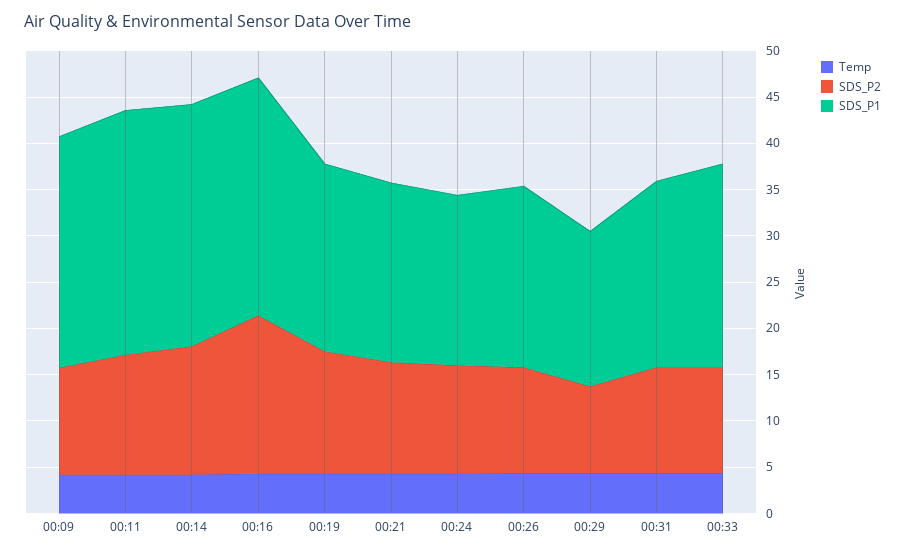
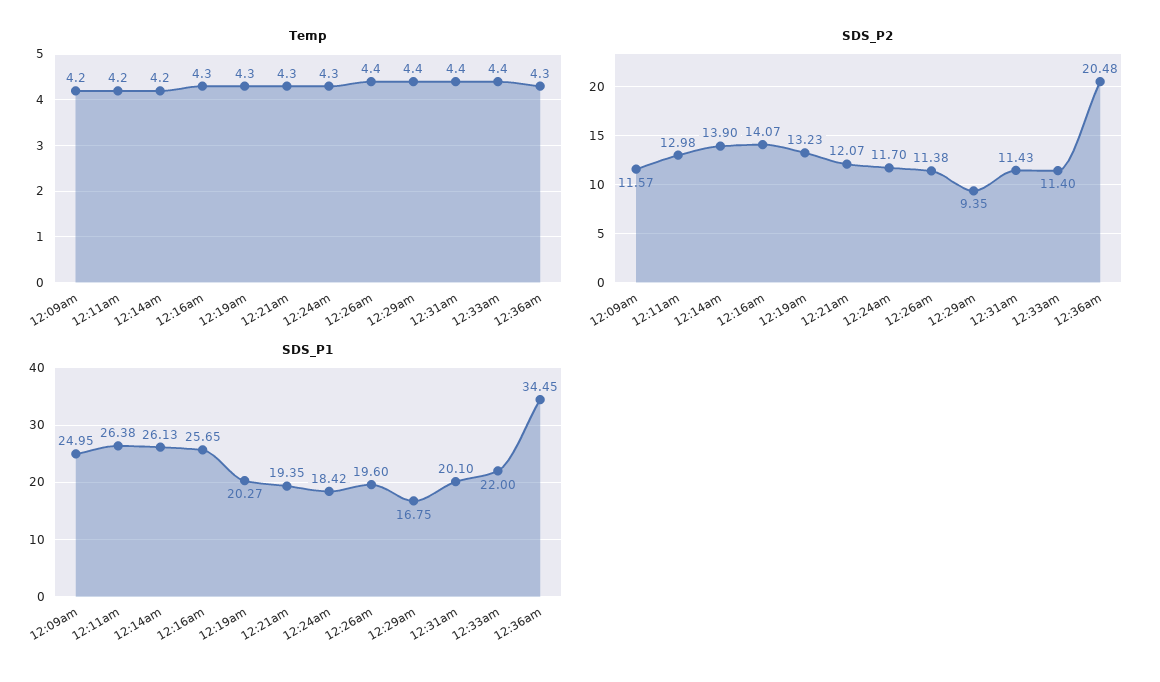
SDS_P2, 00:16: 17 -> 14.07
Temp, 12:36am: none -> 4.3
SDS_P2, 12:36am: none -> 20.48
SDS_P1, 12:36am: none -> 34.45

